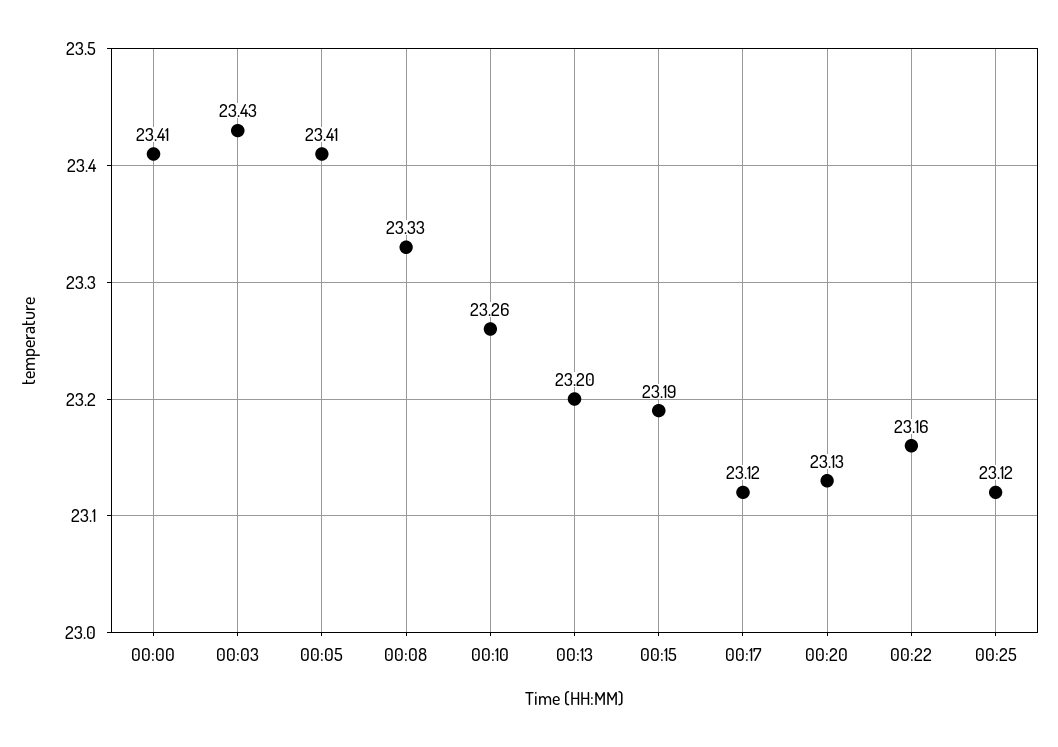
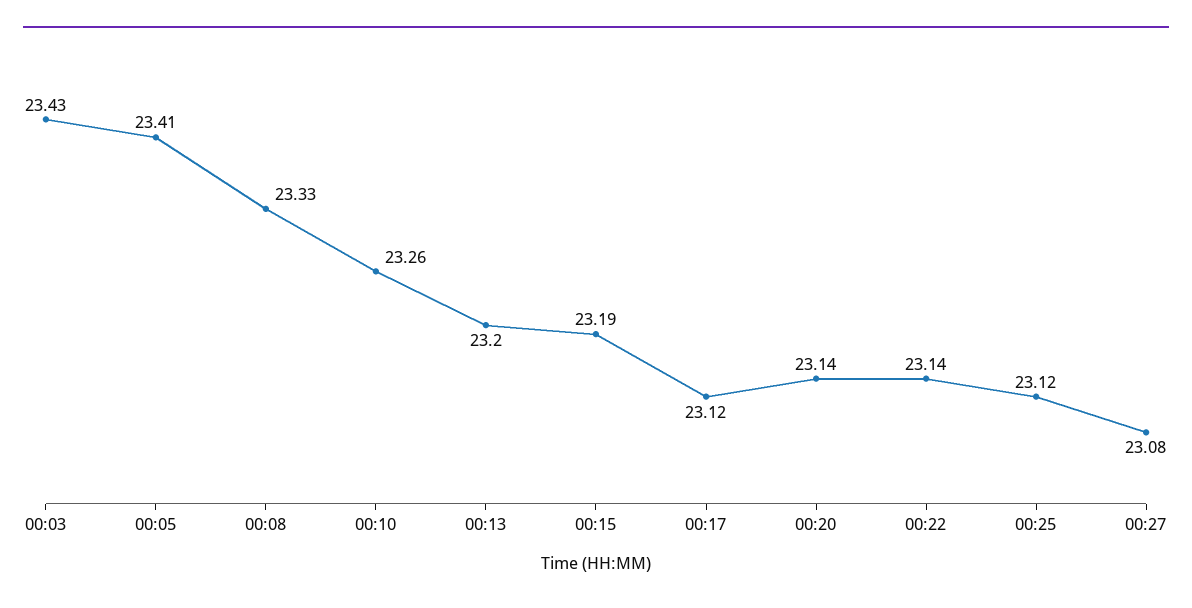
00:00: 23.41 -> none
00:20: 23.13 -> 23.14
00:22: 23.16 -> 23.14
00:27: none -> 23.08

